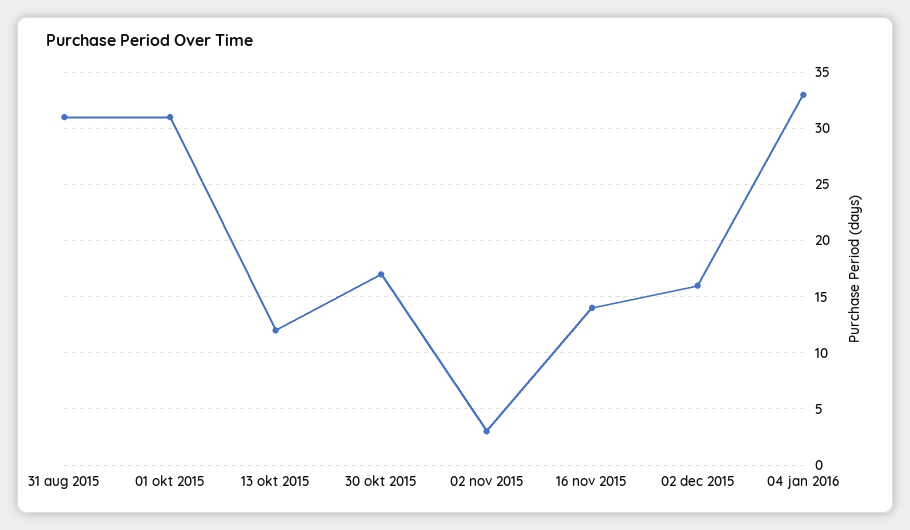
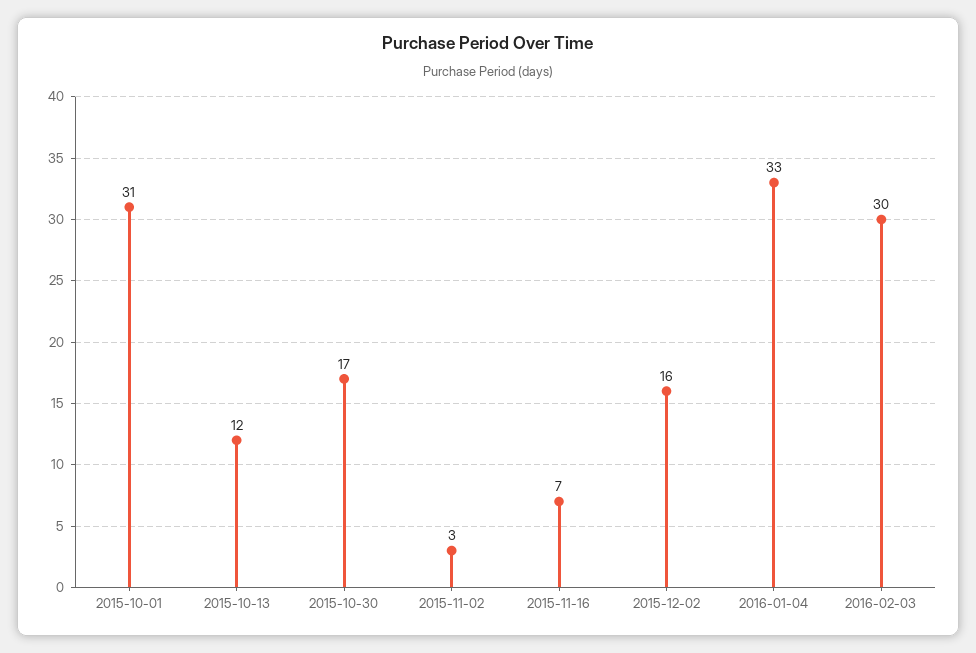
31 aug 2015: 31 -> none
16 nov 2015: 14 -> 7
2016-02-03: none -> 30

